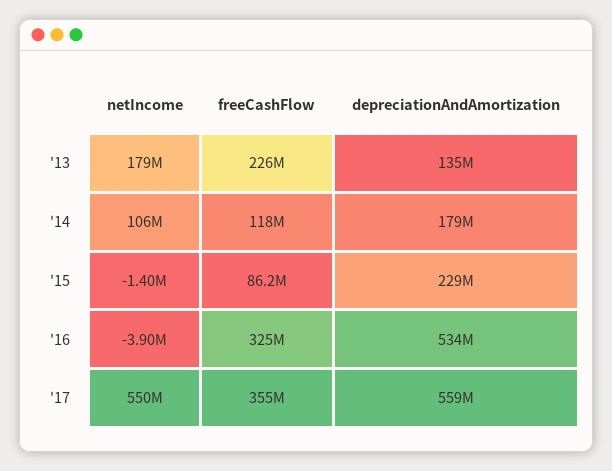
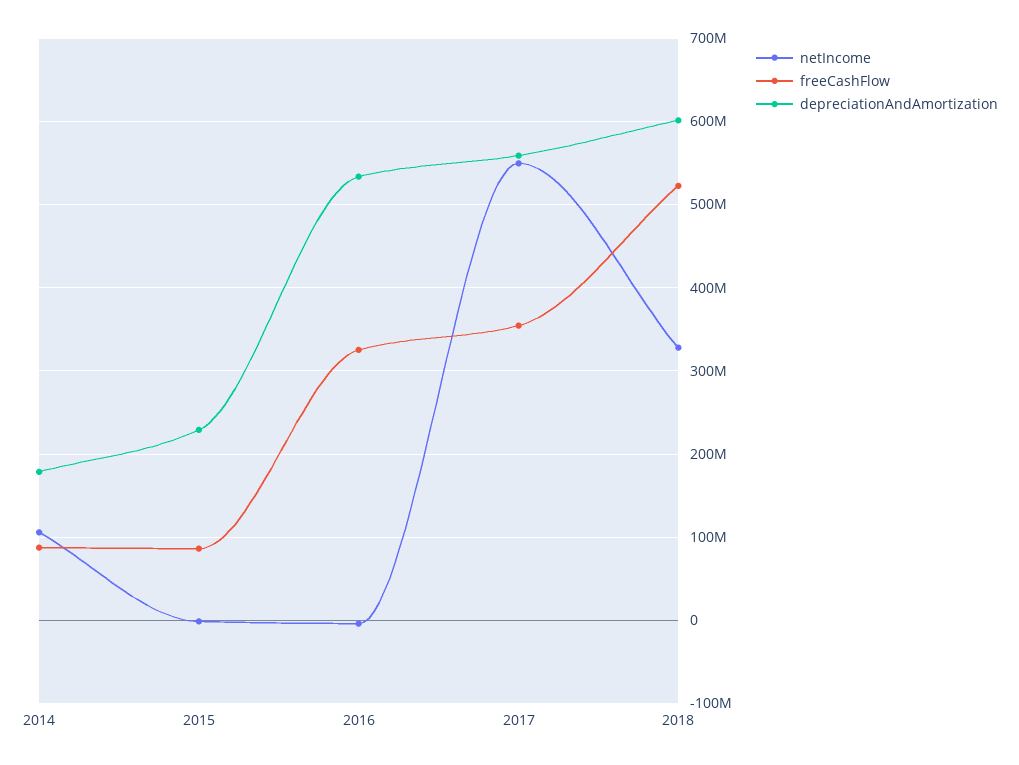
netIncome, '13: 179000000 -> none
freeCashFlow, '13: 226000000 -> none
depreciationAndAmortization, '13: 135000000 -> none
freeCashFlow, '14: 118000000 -> 90000000
netIncome, 2018: none -> 330000000
freeCashFlow, 2018: none -> 520000000
depreciationAndAmortization, 2018: none -> 600000000

